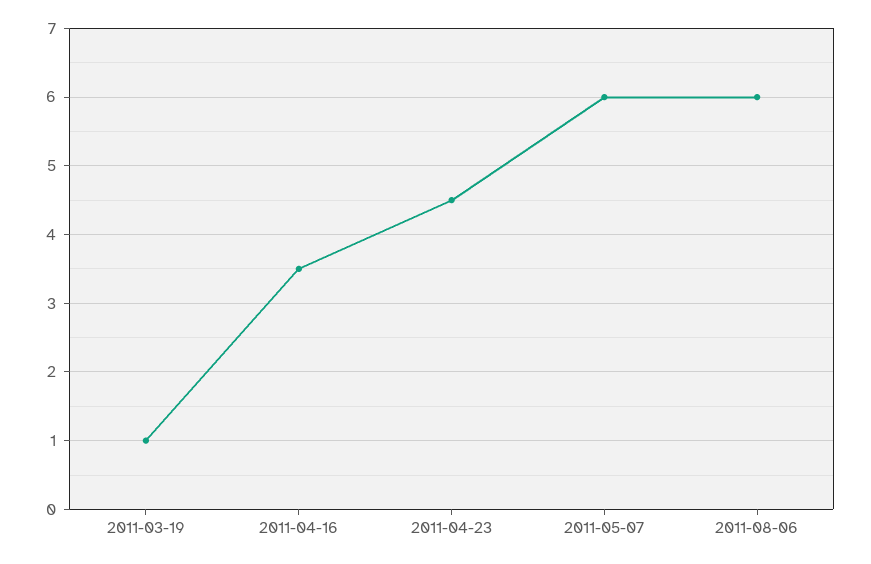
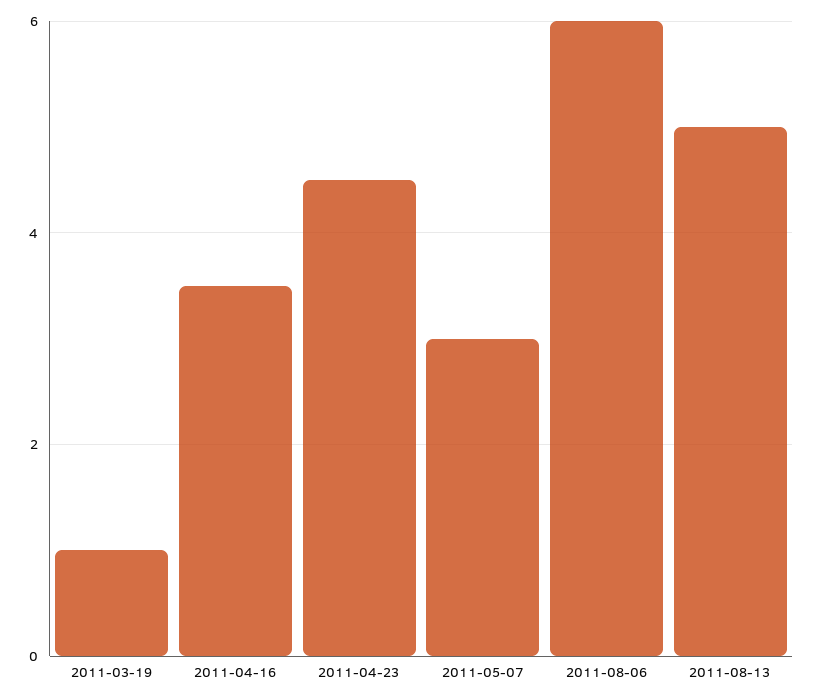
2011-05-07: 6 -> 3
2011-08-13: none -> 5

